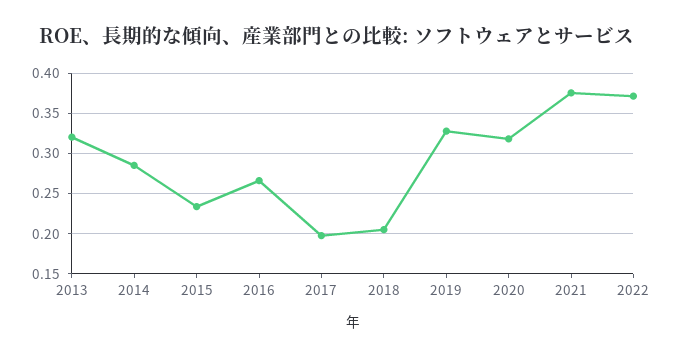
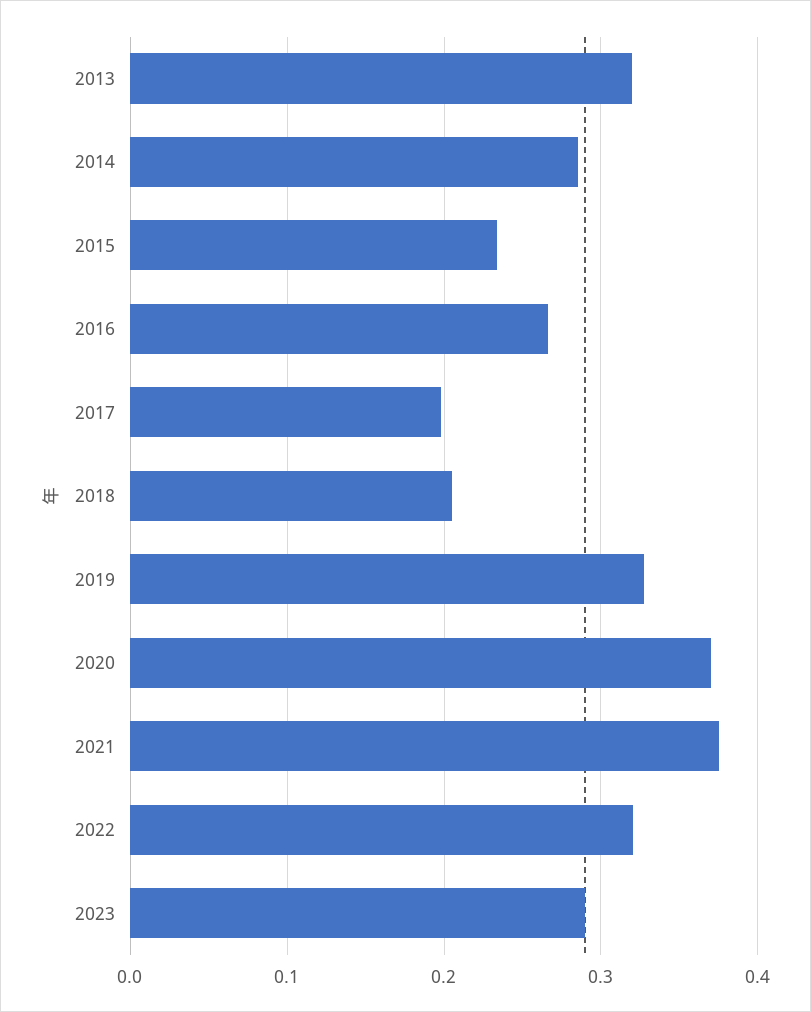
2020: 0.32 -> 0.37
2022: 0.37 -> 0.32
2023: none -> 0.29

